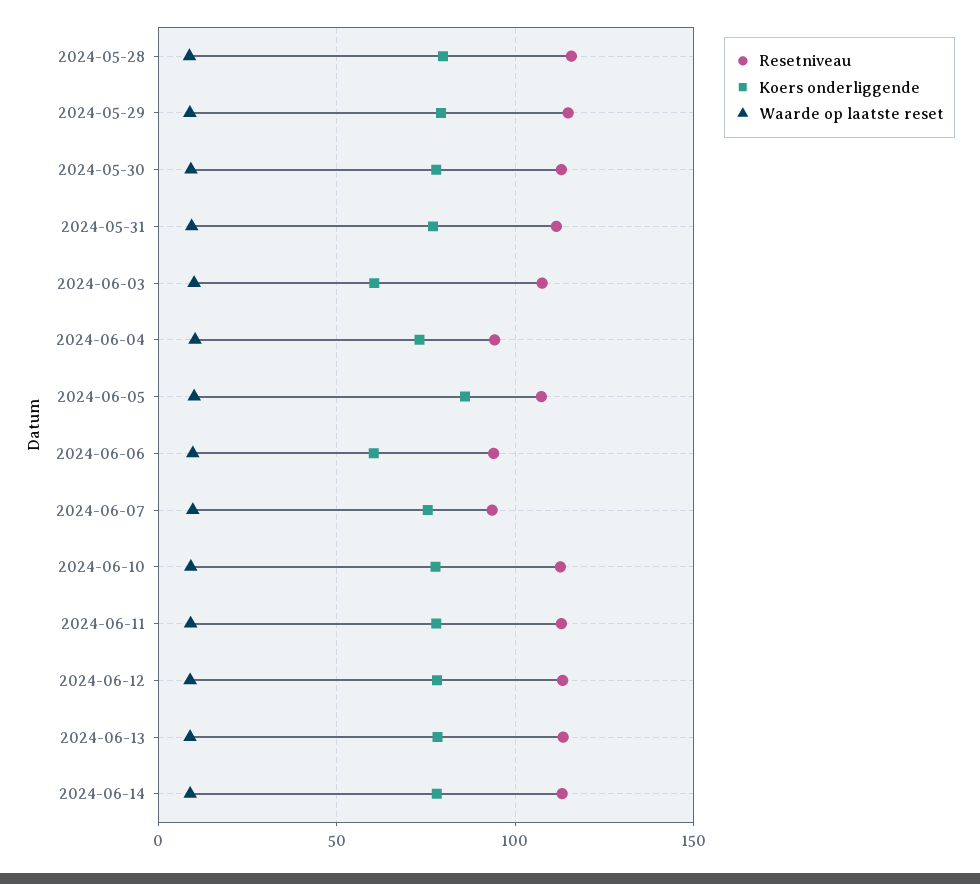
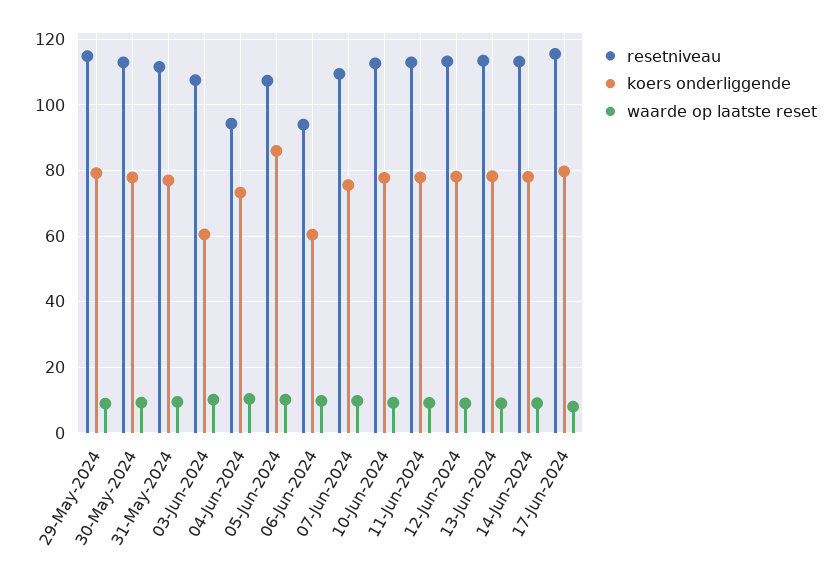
Resetniveau, 2024-05-28: 115 -> none
Koers onderliggende, 2024-05-28: 80 -> none
Waarde op laatste reset, 2024-05-28: 10 -> none
Resetniveau, 2024-06-07: 95 -> 110
Resetniveau, 17-Jun-2024: none -> 116
Koers onderliggende, 17-Jun-2024: none -> 80
Waarde op laatste reset, 17-Jun-2024: none -> 8

